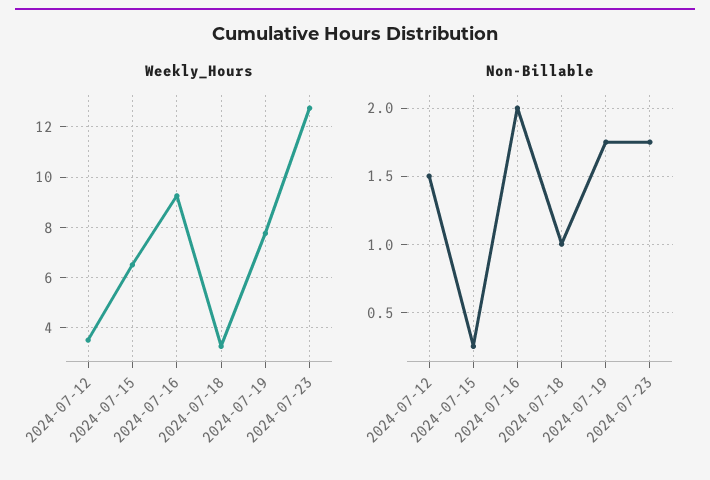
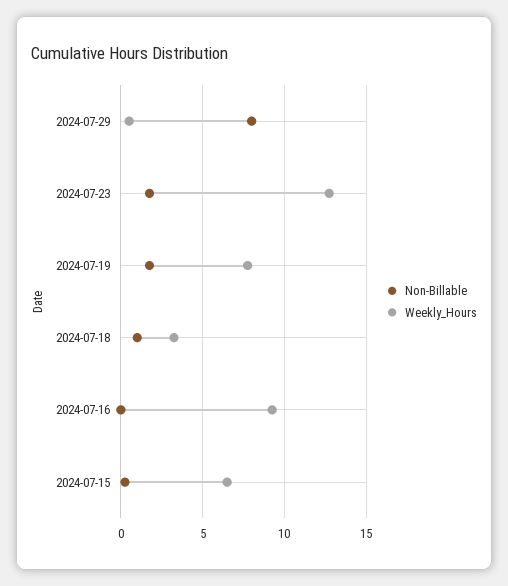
Weekly_Hours, 2024-07-12: 3.5 -> none
Non-Billable, 2024-07-12: 1.5 -> none
Non-Billable, 2024-07-16: 2 -> 0
Non-Billable, 2024-07-29: none -> 8
Weekly_Hours, 2024-07-29: none -> 0.5

